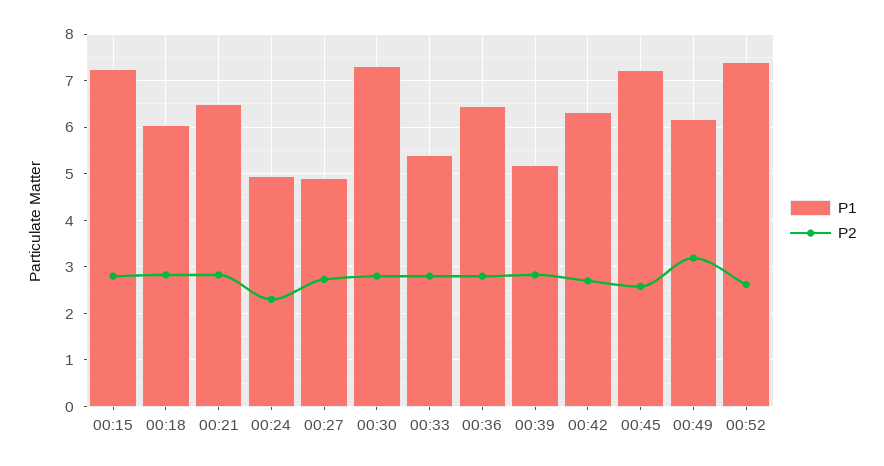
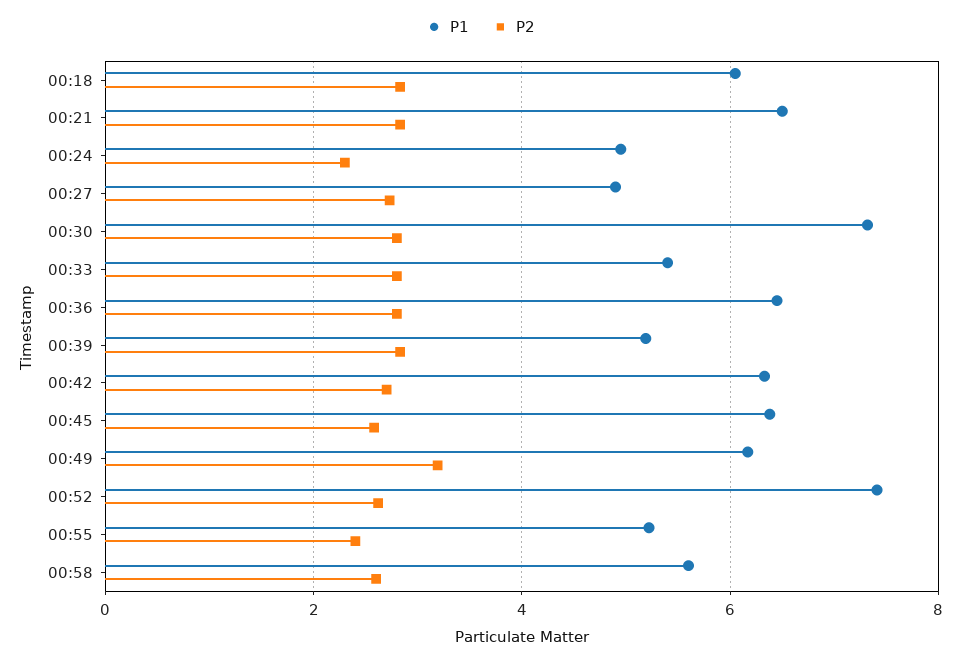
P1, 00:15: 7.2 -> none
P2, 00:15: 2.8 -> none
P1, 00:45: 7.2 -> 6.4
P1, 00:55: none -> 5.2
P2, 00:55: none -> 2.4
P1, 00:58: none -> 5.6
P2, 00:58: none -> 2.6

